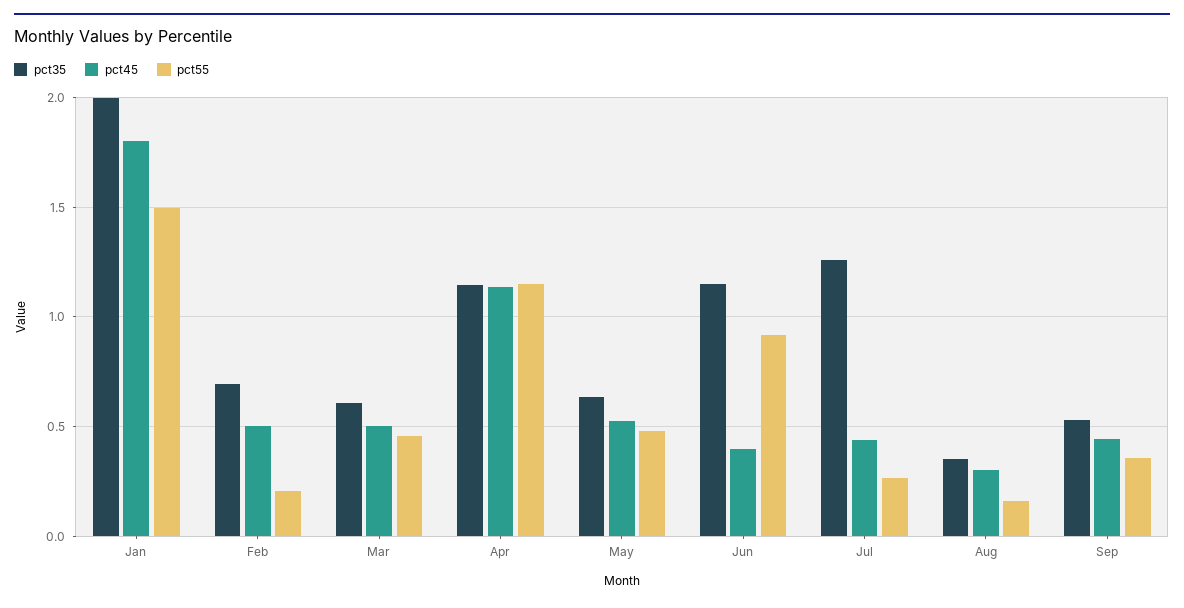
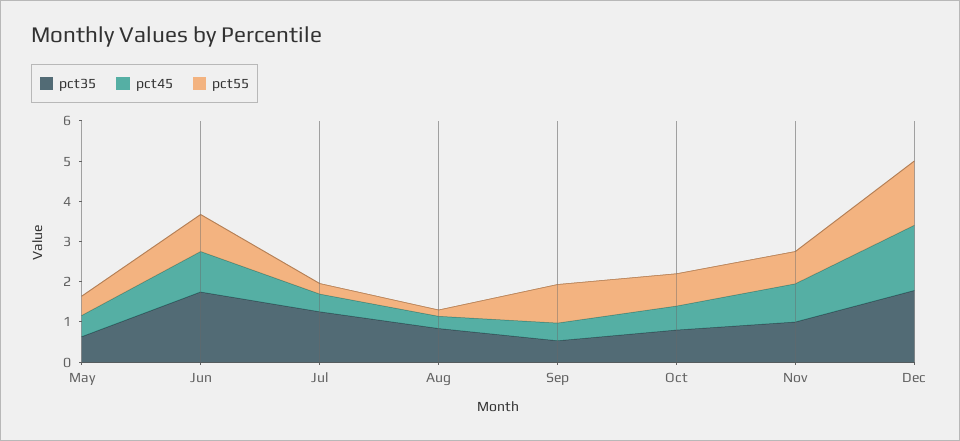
pct35, Jan: 2 -> none
pct45, Jan: 1.8 -> none
pct55, Jan: 1.5 -> none
pct35, Feb: 0.7 -> none
pct45, Feb: 0.5 -> none
pct55, Feb: 0.2 -> none
pct35, Mar: 0.6 -> none
pct45, Mar: 0.5 -> none
pct55, Mar: 0.45 -> none
pct35, Apr: 1.15 -> none
pct45, Apr: 1.15 -> none
pct55, Apr: 1.15 -> none
pct35, Jun: 1.15 -> 1.8
pct45, Jun: 0.4 -> 1
pct35, Aug: 0.35 -> 0.8
pct55, Sep: 0.35 -> 1
pct35, Oct: none -> 0.8
pct45, Oct: none -> 0.6
pct55, Oct: none -> 0.8
pct35, Nov: none -> 1
pct45, Nov: none -> 1
pct55, Nov: none -> 0.8
pct35, Dec: none -> 1.8
pct45, Dec: none -> 1.6
pct55, Dec: none -> 1.6

